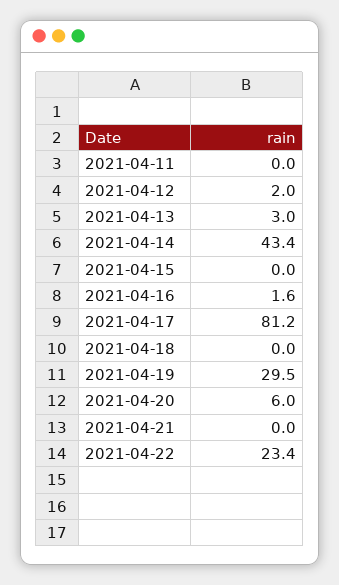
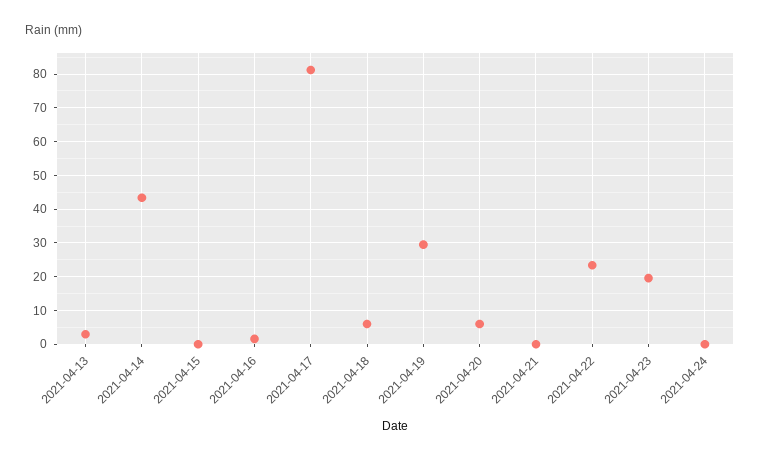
2021-04-11: 0 -> none
2021-04-12: 2 -> none
2021-04-18: 0 -> 6
2021-04-23: none -> 20
2021-04-24: none -> 0

